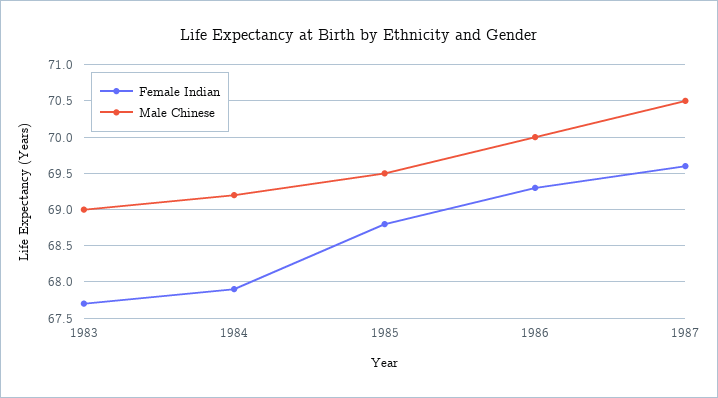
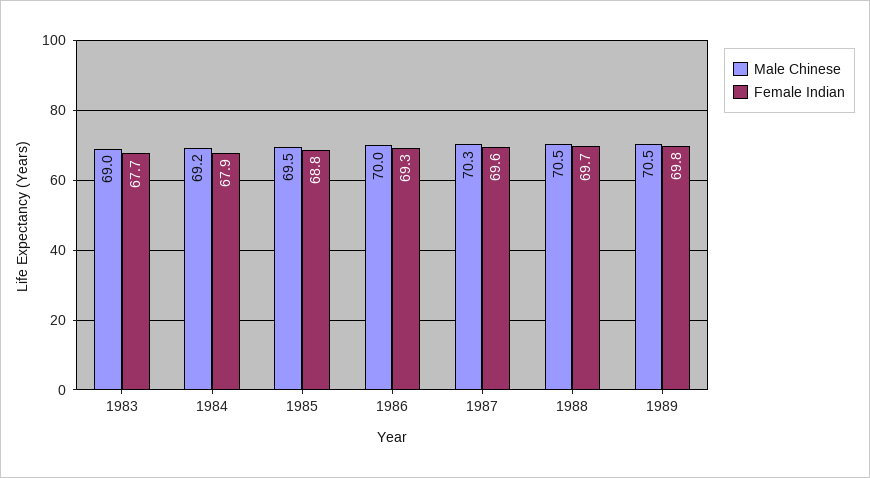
Male Chinese, 1987: 70.5 -> 70.3
Male Chinese, 1988: none -> 70.5
Female Indian, 1988: none -> 69.7
Male Chinese, 1989: none -> 70.5
Female Indian, 1989: none -> 69.8

